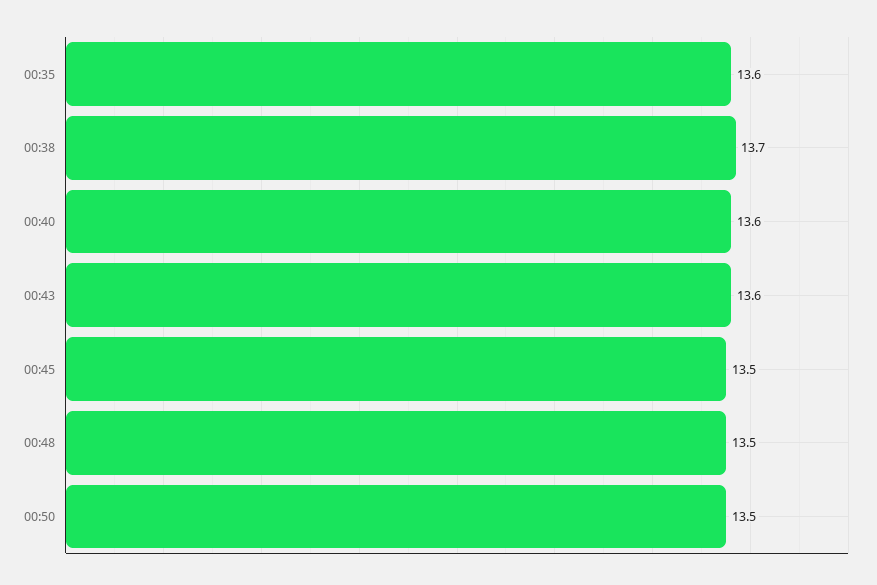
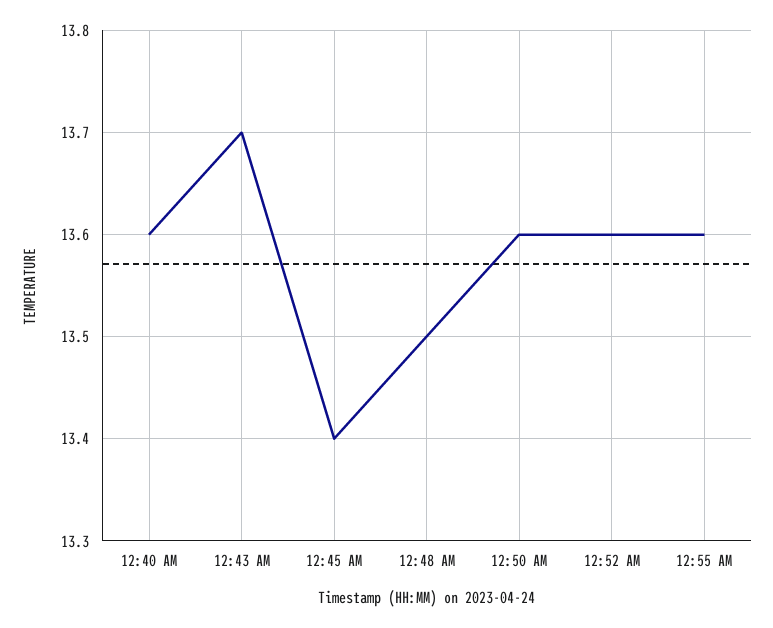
00:35: 13.6 -> none
00:38: 13.7 -> none
00:43: 13.6 -> 13.7
00:45: 13.5 -> 13.4
00:50: 13.5 -> 13.6
12:52 AM: none -> 13.6
12:55 AM: none -> 13.6

